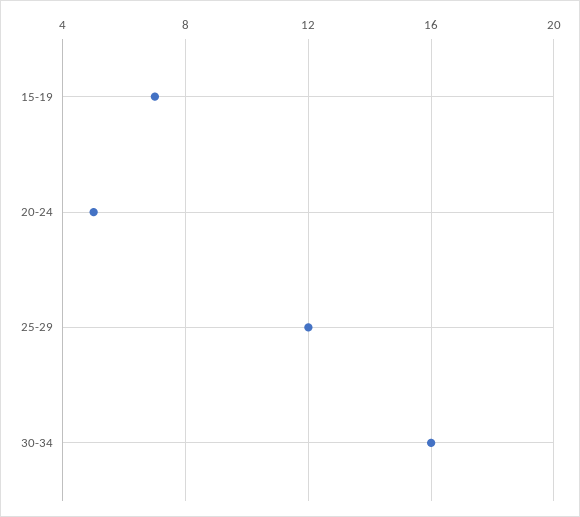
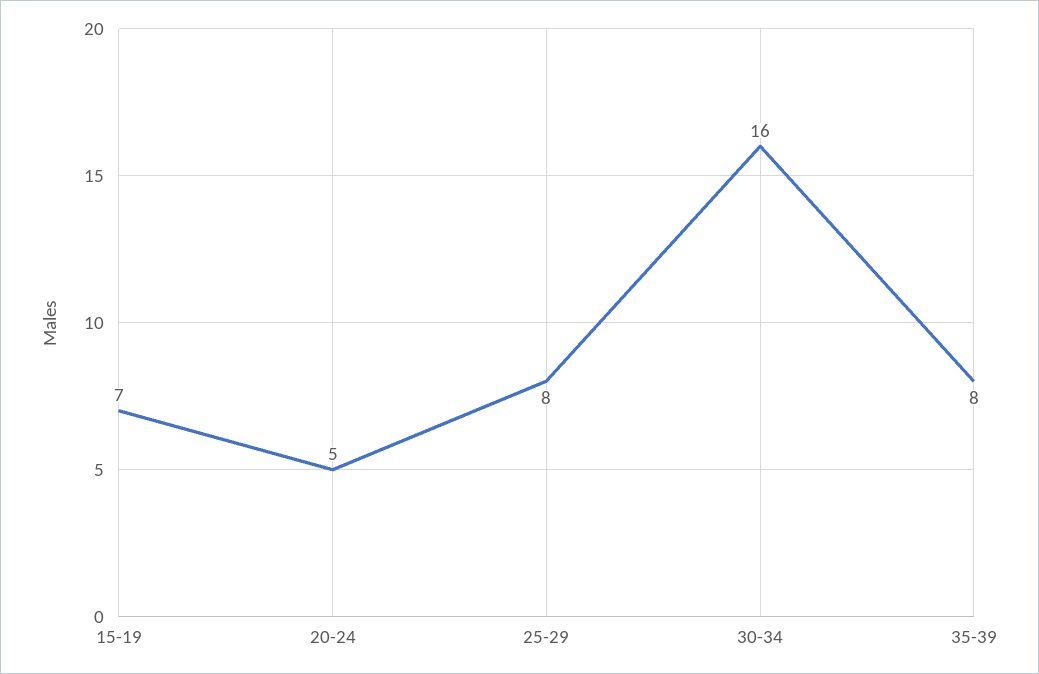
25-29: 12 -> 8
35-39: none -> 8

